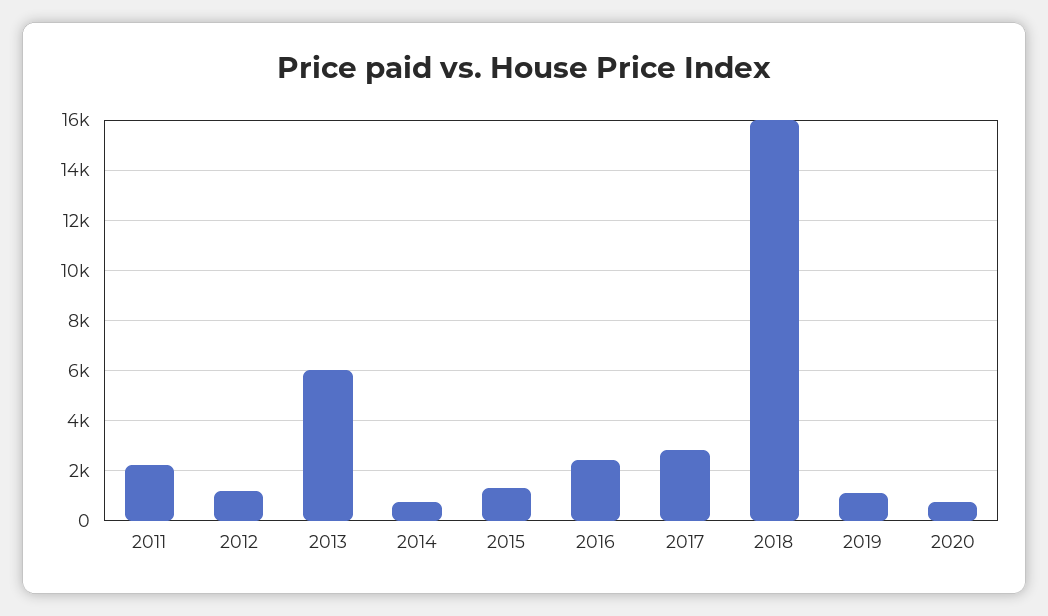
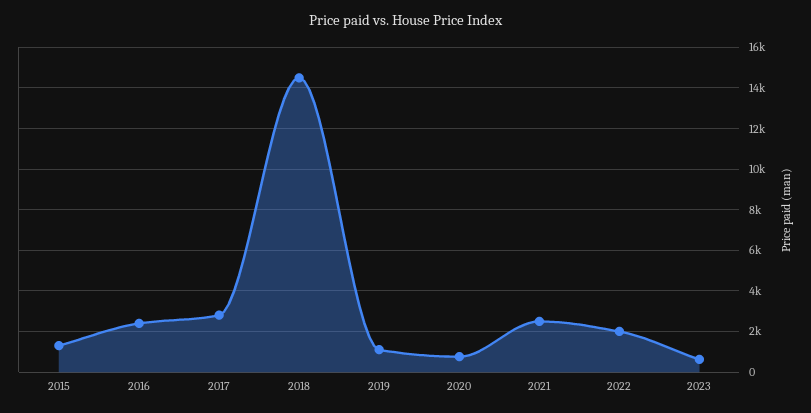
2011: 2250 -> none
2012: 1250 -> none
2013: 6000 -> none
2014: 750 -> none
2018: 16000 -> 14500
2021: none -> 2500
2022: none -> 2000
2023: none -> 500

